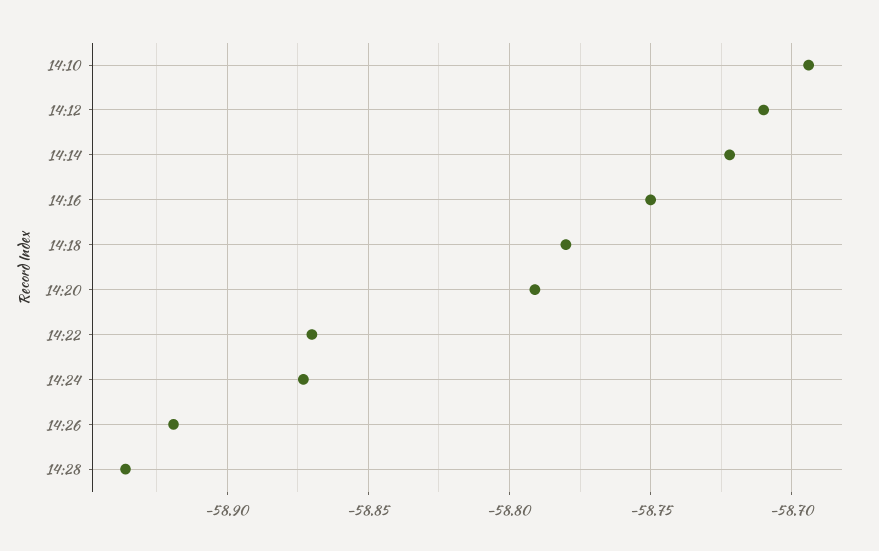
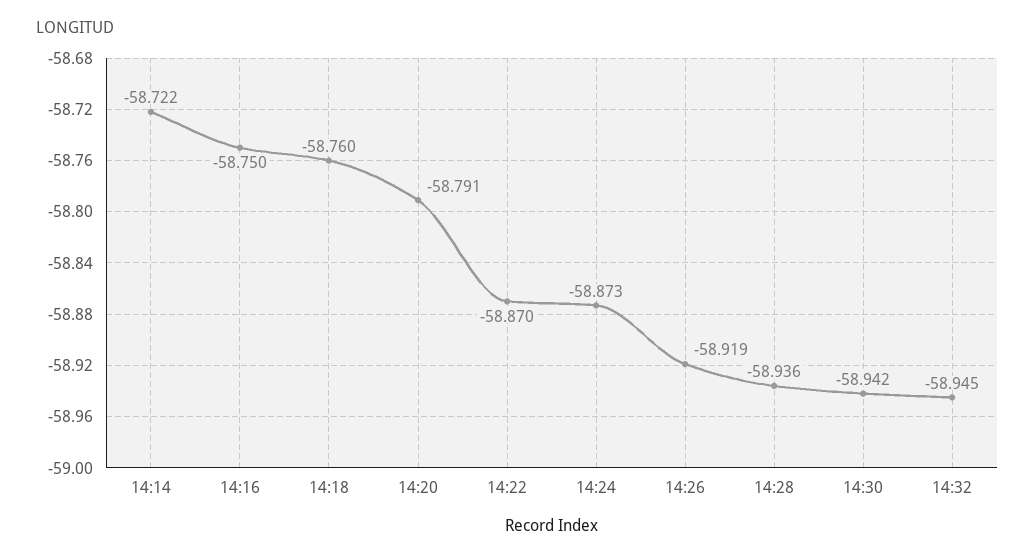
14:10: -58.695 -> none
14:12: -58.71 -> none
14:18: -58.78 -> -58.76
14:30: none -> -58.942
14:32: none -> -58.945

